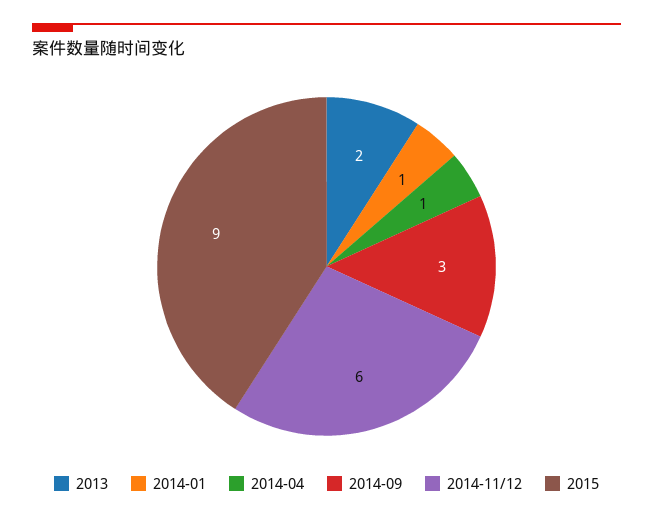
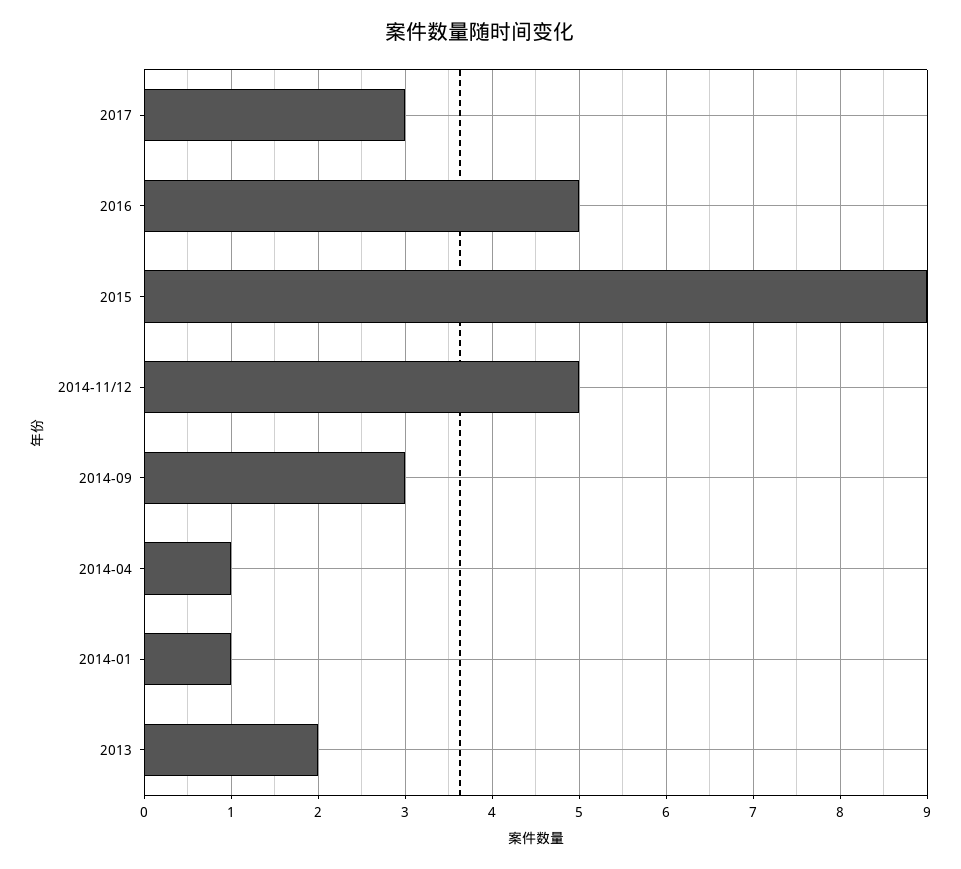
2014-11/12: 6 -> 5
2017: none -> 3
2016: none -> 5

